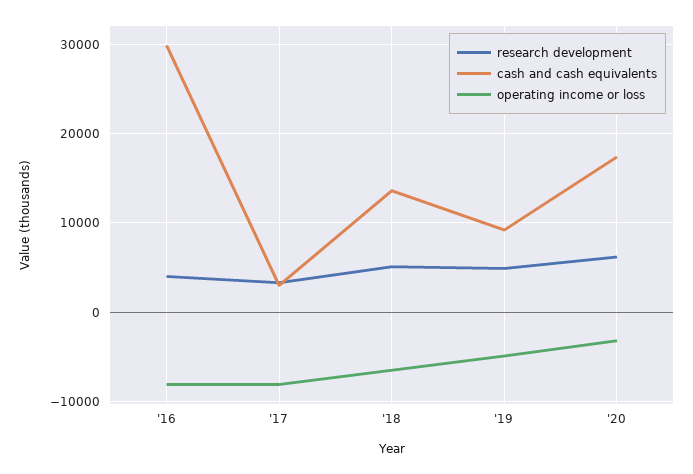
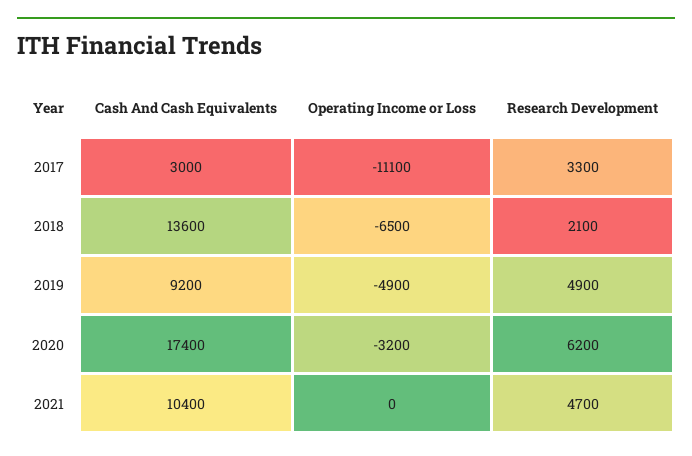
research development, '16: 4000 -> none
cash and cash equivalents, '16: 30000 -> none
operating income or loss, '16: -8000 -> none
operating income or loss, '17: -8000 -> -11100
research development, '18: 5000 -> 2100
cash and cash equivalents, 2021: none -> 10400
operating income or loss, 2021: none -> 0
research development, 2021: none -> 4700

